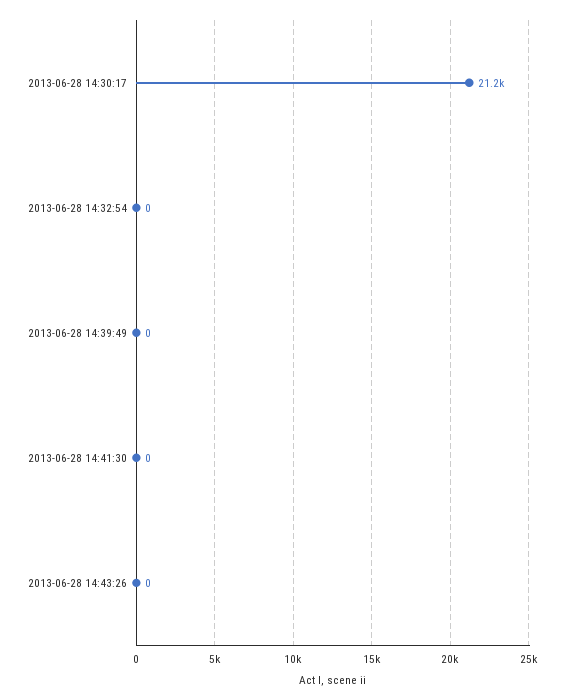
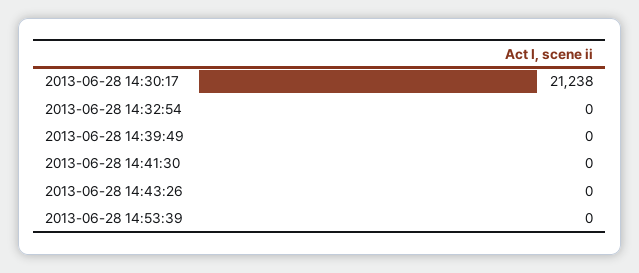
2013-06-28 14:53:39: none -> 0

